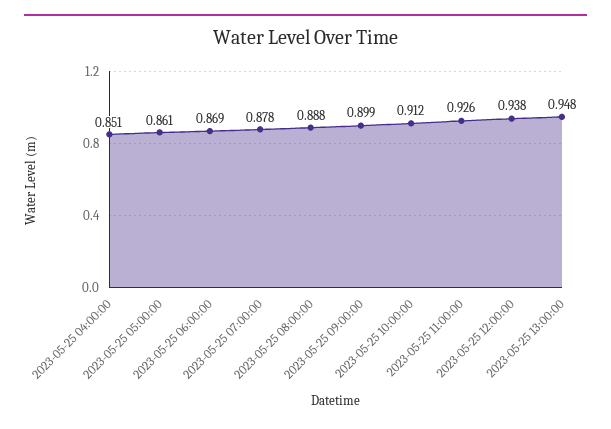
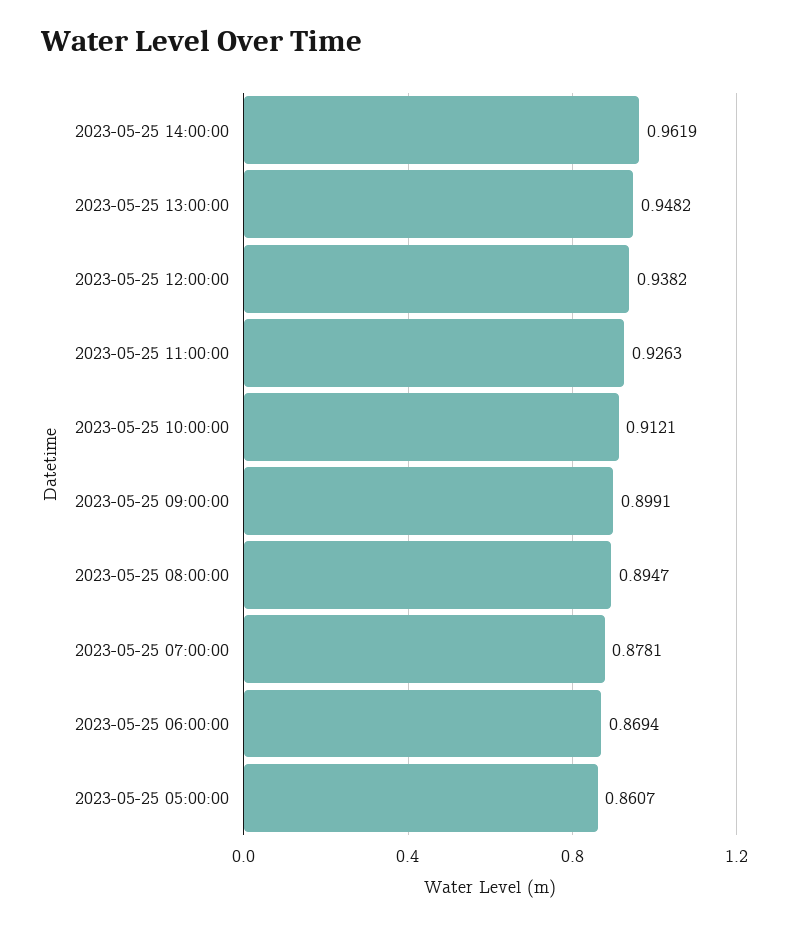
2023-05-25 04:00:00: 0.851 -> none
2023-05-25 08:00:00: 0.888 -> 0.8947
2023-05-25 14:00:00: none -> 0.9619

